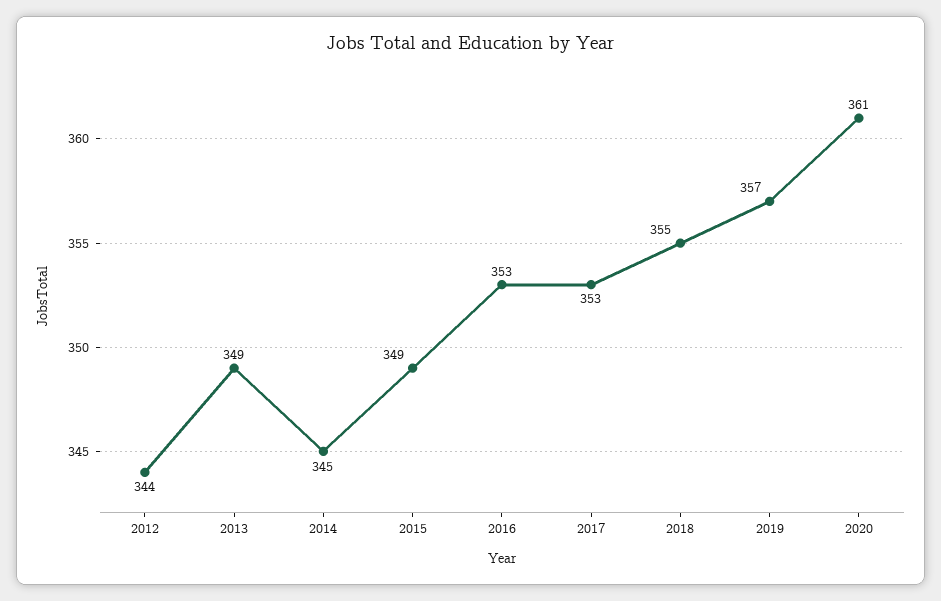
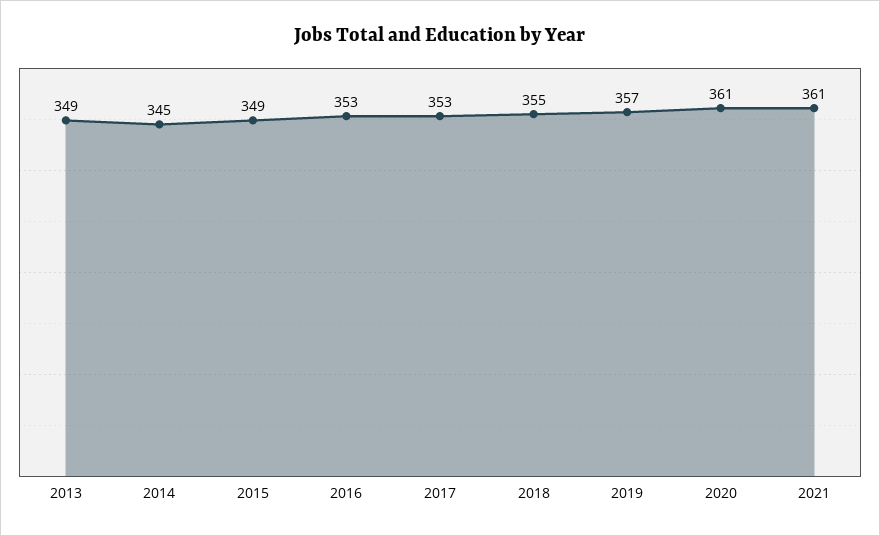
2012: 344 -> none
2021: none -> 361

